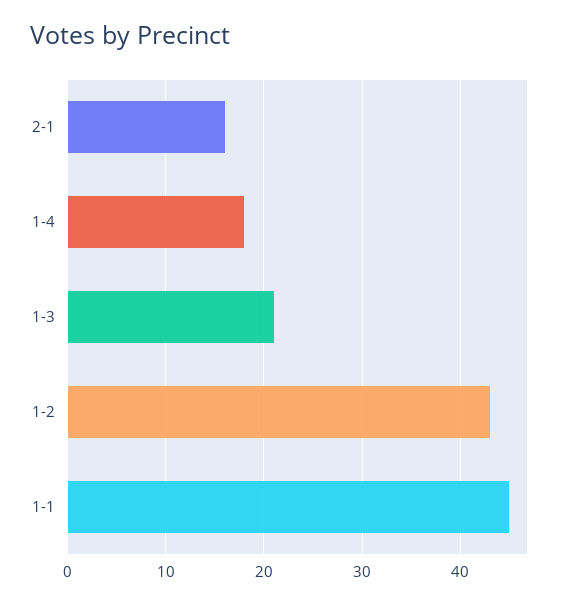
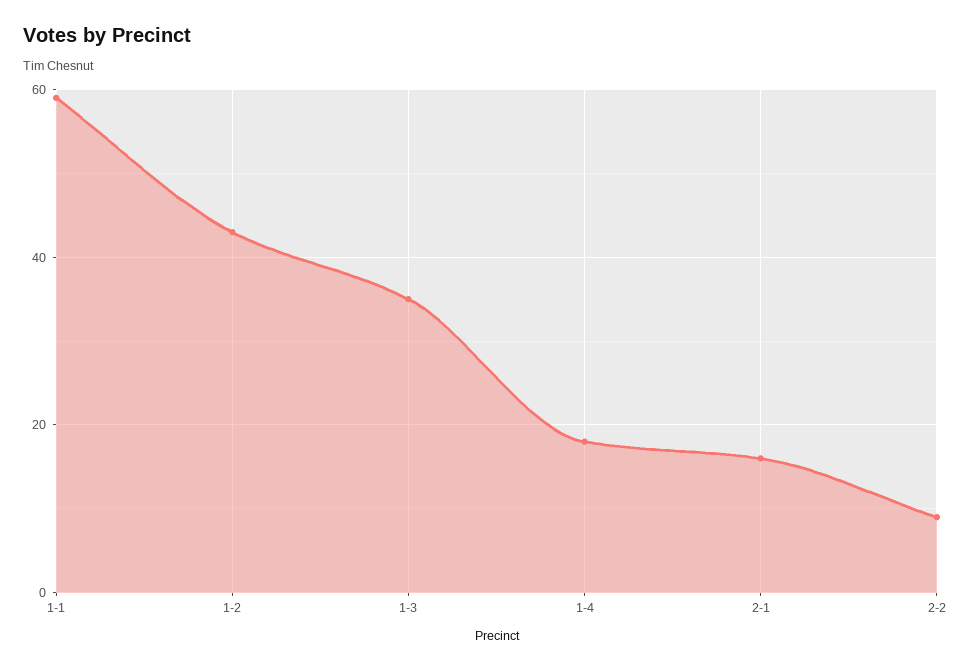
1-3: 21 -> 35
1-1: 45 -> 60
2-2: none -> 10

